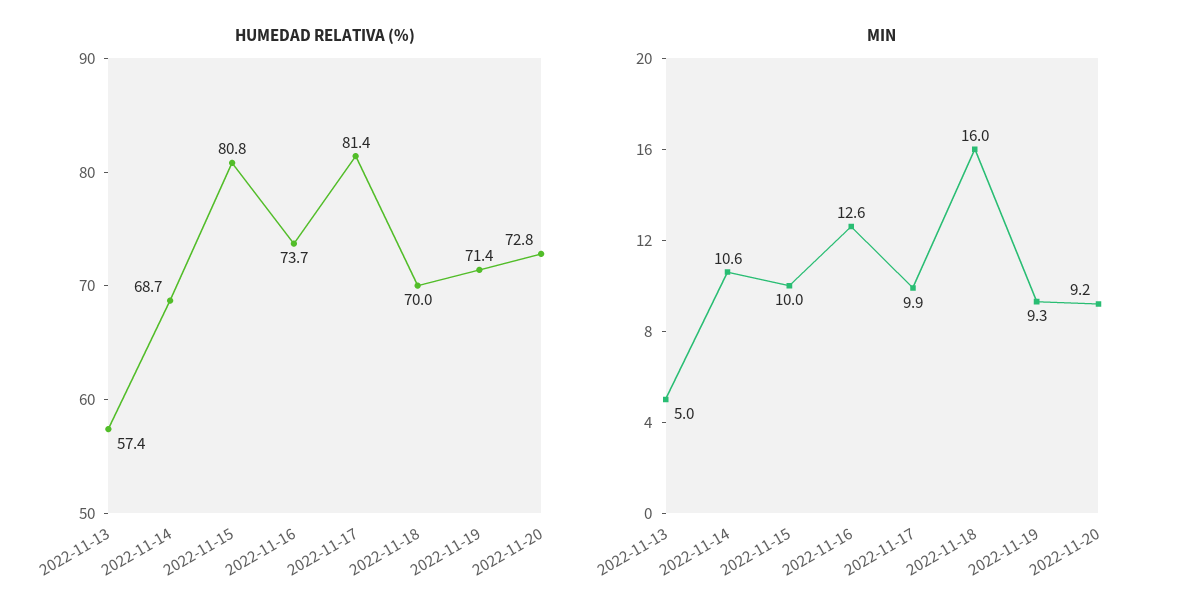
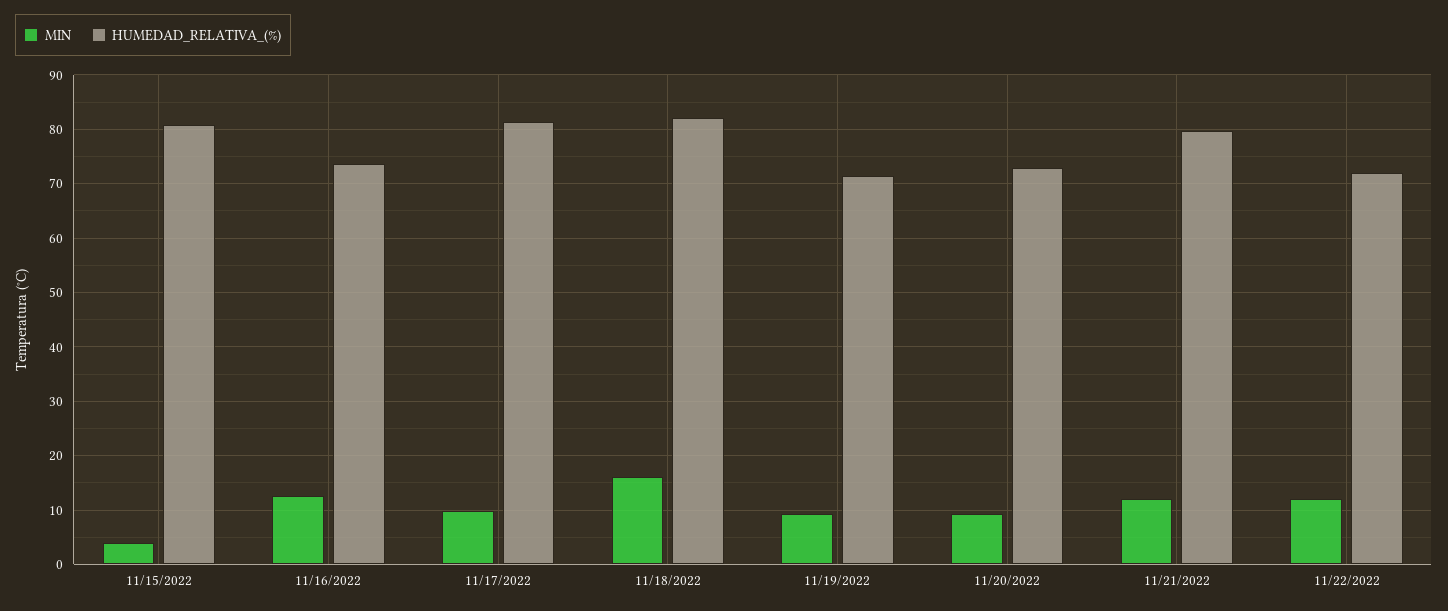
HUMEDAD RELATIVA (%), 2022-11-13: 57.4 -> none
HUMEDAD RELATIVA (%), 2022-11-14: 68.7 -> none
HUMEDAD RELATIVA (%), 2022-11-18: 70 -> 82
MIN, 2022-11-13: 5 -> none
MIN, 2022-11-14: 10.6 -> none
MIN, 2022-11-15: 10 -> 4
MIN, 11/21/2022: none -> 12
HUMEDAD RELATIVA (%), 11/21/2022: none -> 80
MIN, 11/22/2022: none -> 12
HUMEDAD RELATIVA (%), 11/22/2022: none -> 72

